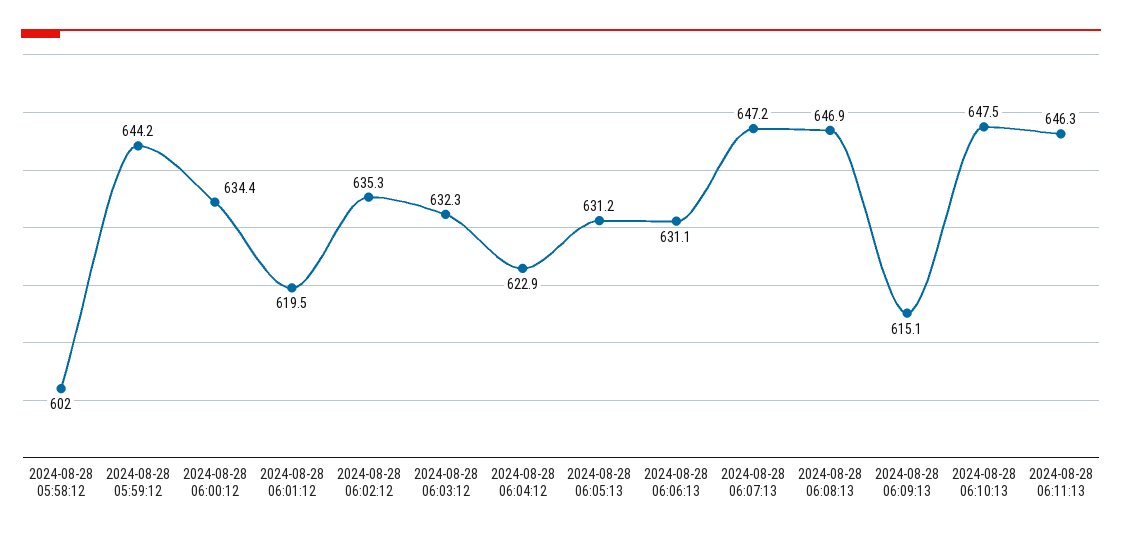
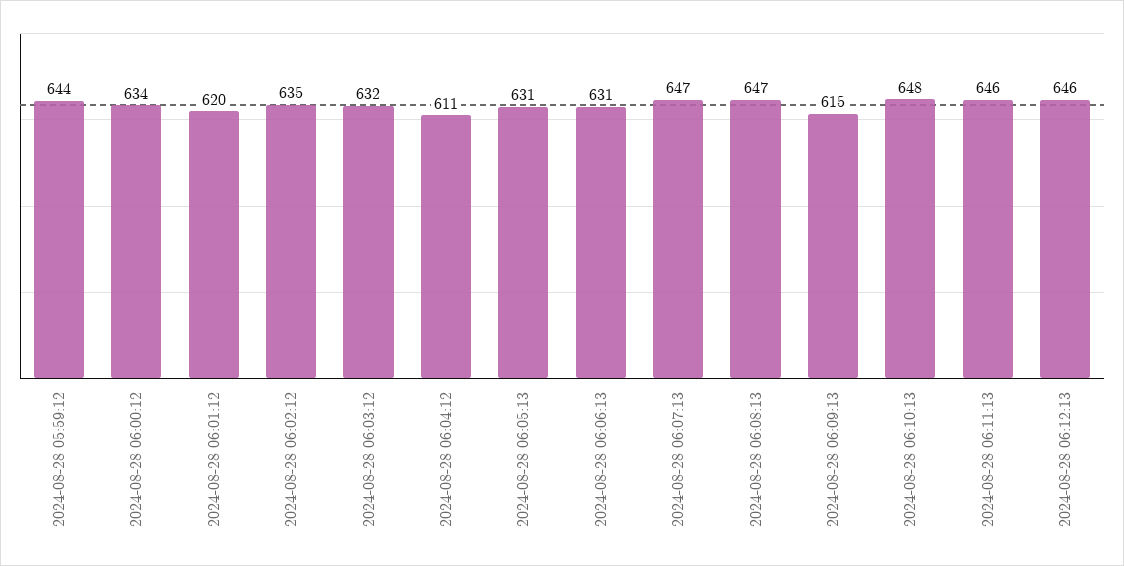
2024-08-28 05:58:12: 602 -> none
2024-08-28 06:04:12: 622.9 -> 611
2024-08-28 06:12:13: none -> 646

